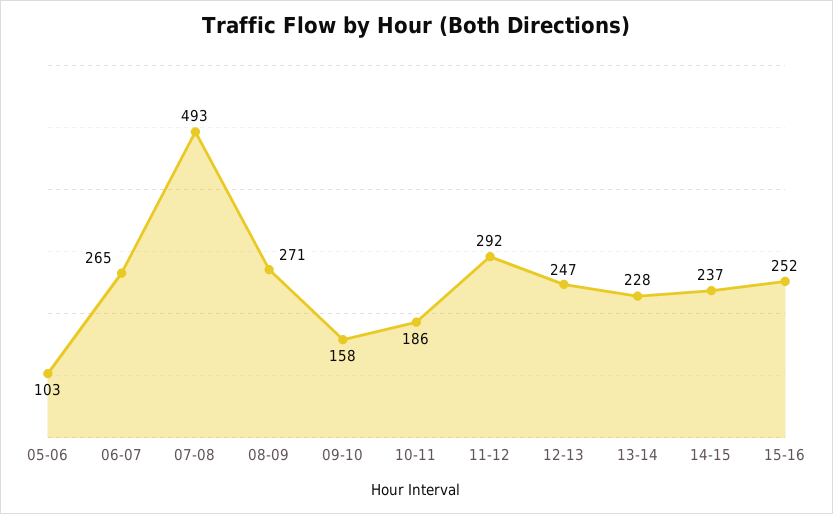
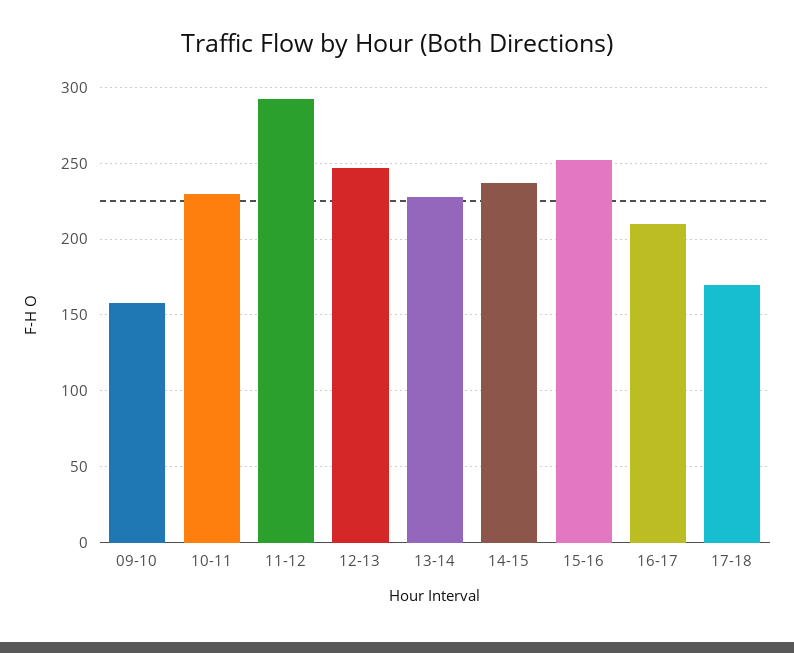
05-06: 103 -> none
06-07: 265 -> none
07-08: 493 -> none
08-09: 271 -> none
10-11: 186 -> 230
16-17: none -> 210
17-18: none -> 170

